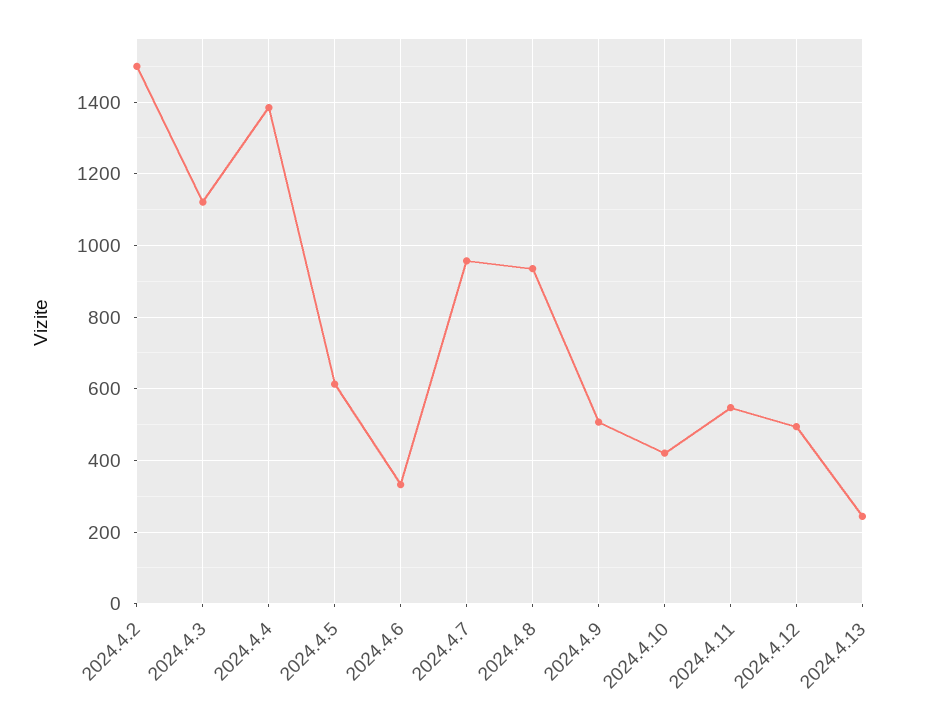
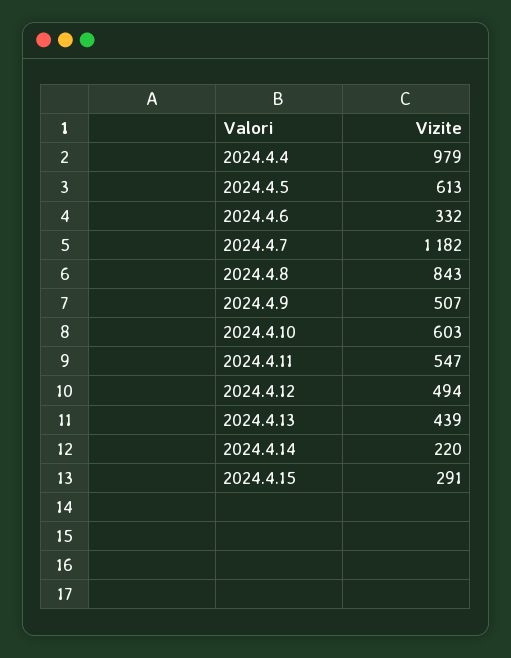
2024.4.2: 1500 -> none
2024.4.3: 1120 -> none
2024.4.4: 1380 -> 979
2024.4.7: 960 -> 1182
2024.4.8: 940 -> 843
2024.4.10: 420 -> 603
2024.4.13: 240 -> 439
2024.4.14: none -> 220
2024.4.15: none -> 291

